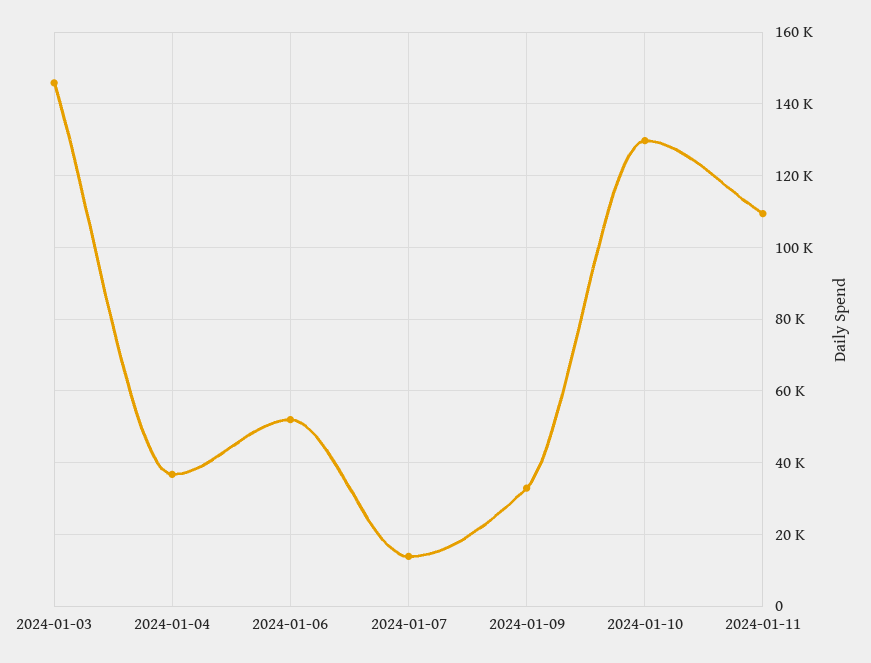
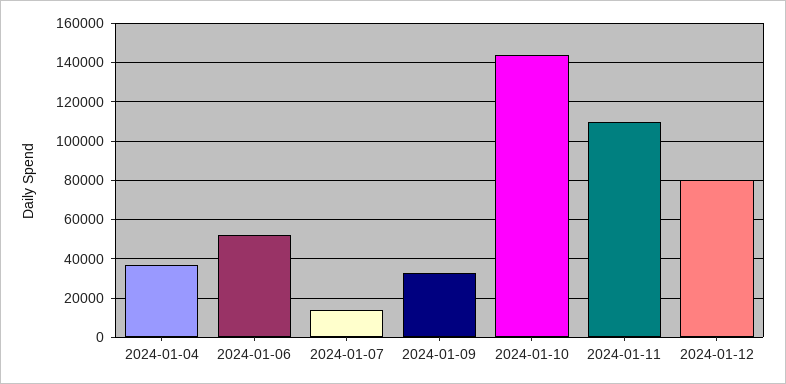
2024-01-03: 146000 -> none
2024-01-10: 130000 -> 145000
2024-01-12: none -> 80000

